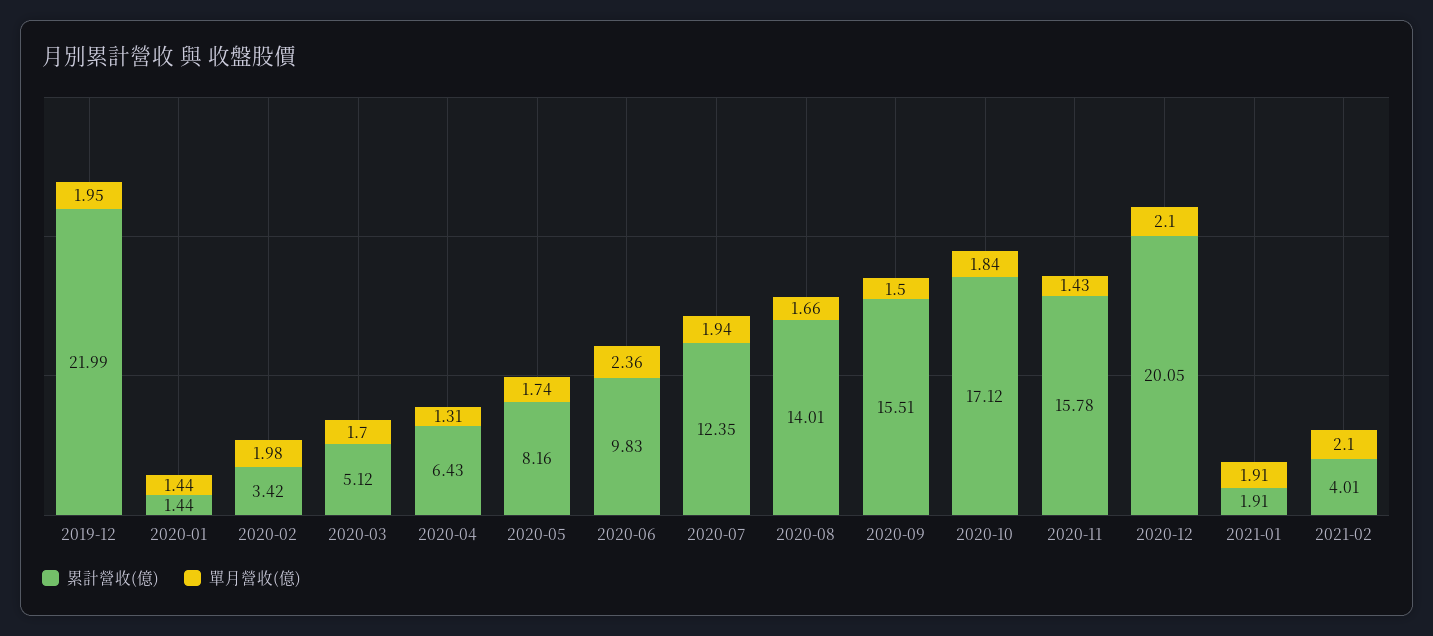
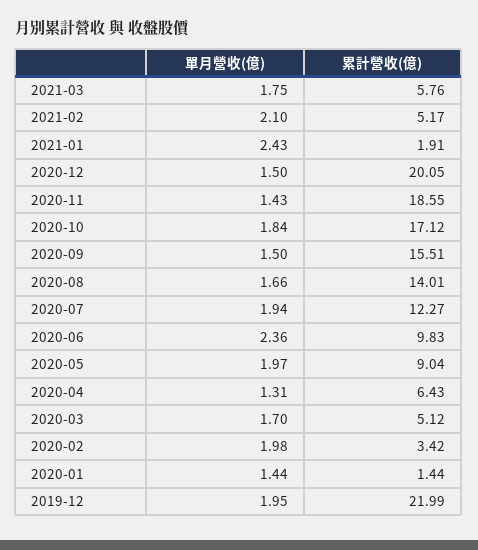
累計營收(億), 2020-05: 8.16 -> 9.04
單月營收(億), 2020-05: 1.74 -> 1.97
累計營收(億), 2020-07: 12.35 -> 12.27
累計營收(億), 2020-11: 15.78 -> 18.55
單月營收(億), 2020-12: 2.1 -> 1.5
單月營收(億), 2021-01: 1.91 -> 2.43
累計營收(億), 2021-02: 4.01 -> 5.17
單月營收(億), 2021-03: none -> 1.75
累計營收(億), 2021-03: none -> 5.76

